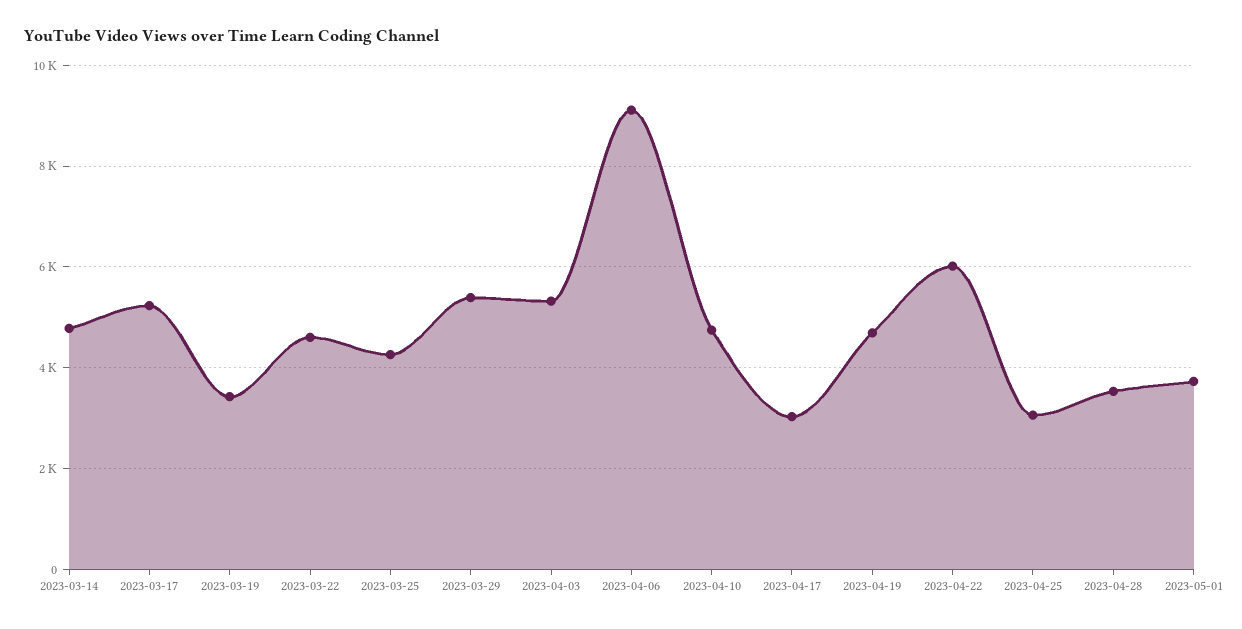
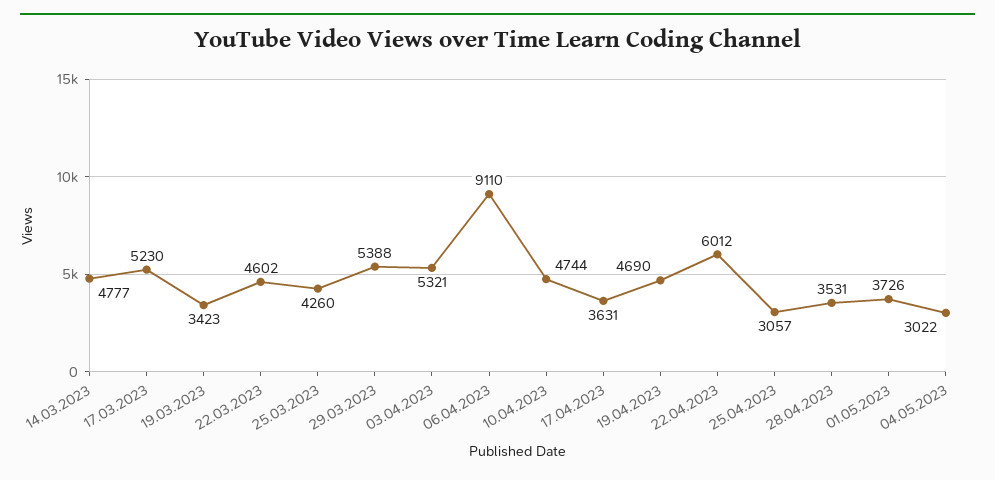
2023-04-17: 3000 -> 3631
04.05.2023: none -> 3022

